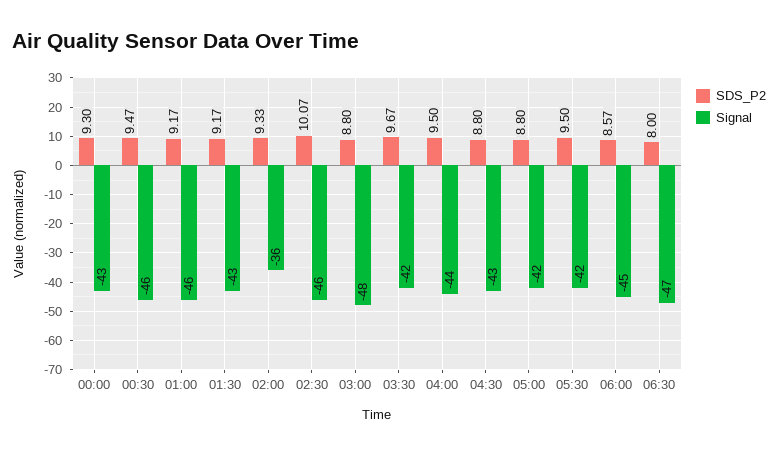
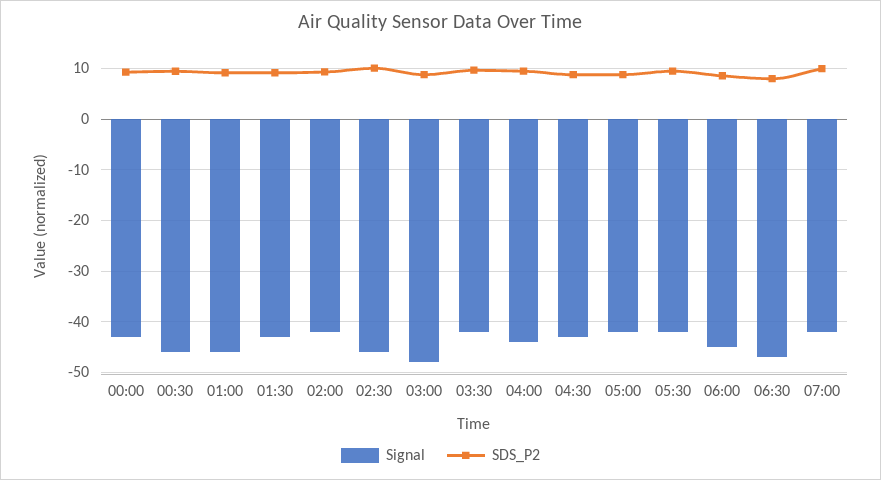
Signal, 02:00: -36 -> -42
Signal, 07:00: none -> -42
SDS_P2, 07:00: none -> 10

